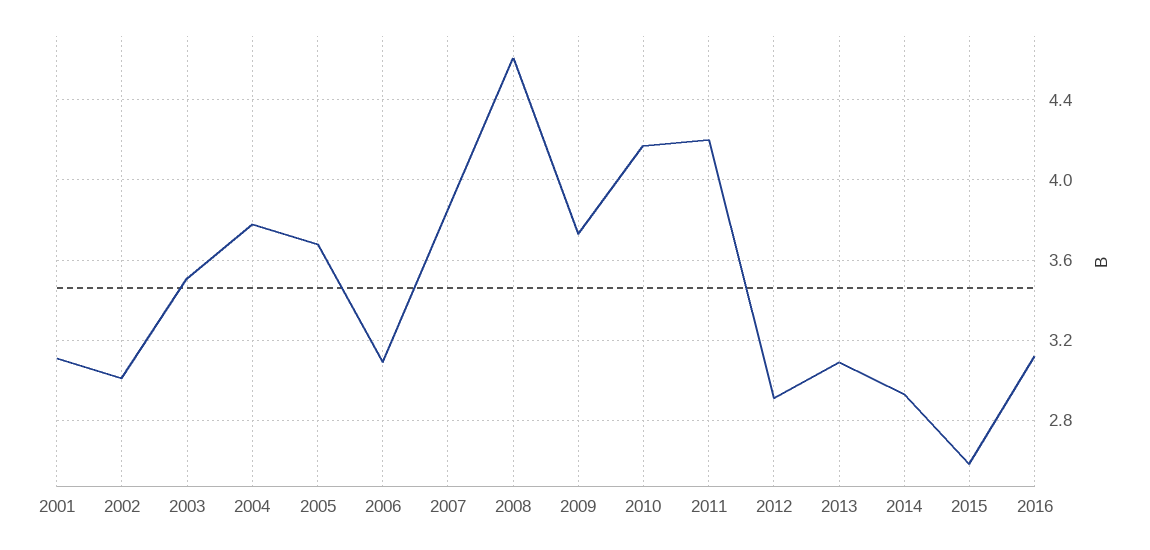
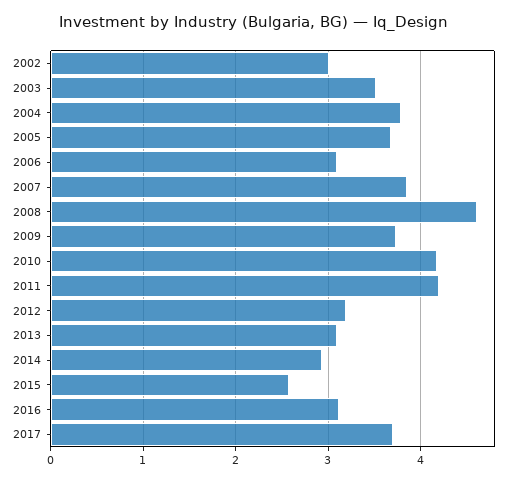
2001: 3.1 -> none
2012: 2.9 -> 3.2
2017: none -> 3.7

